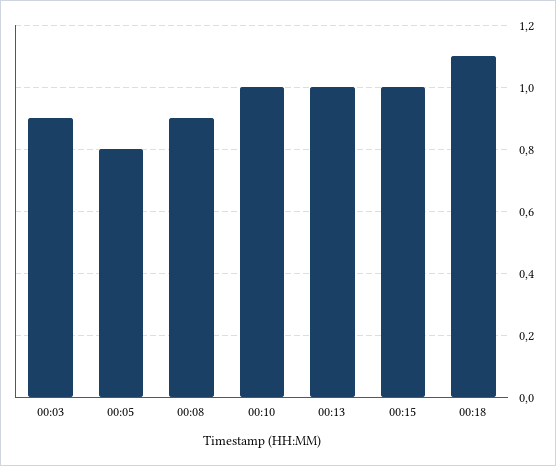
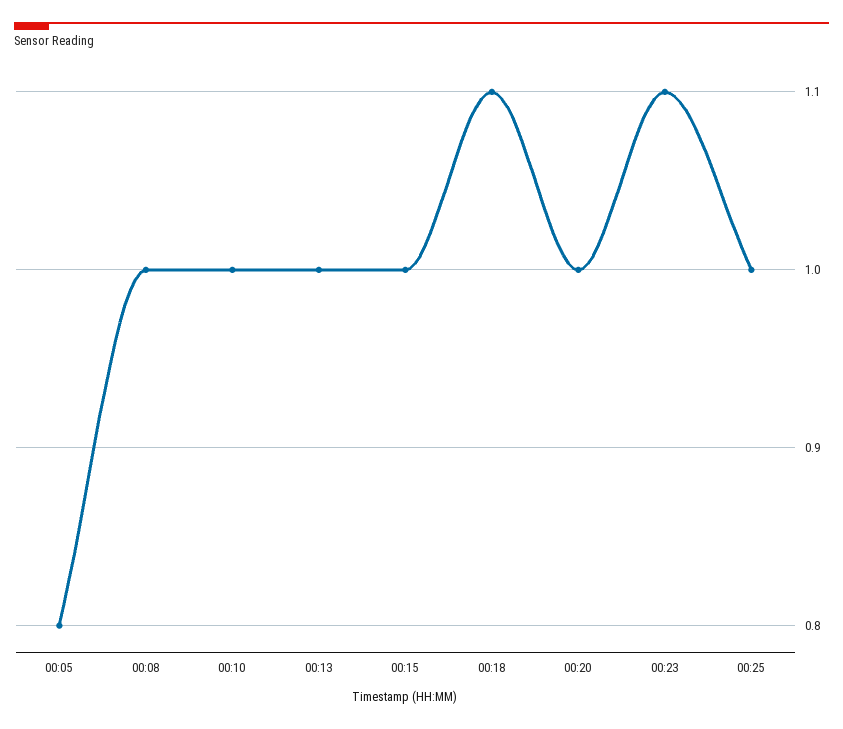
00:03: 0.9 -> none
00:08: 0.9 -> 1
00:20: none -> 1
00:23: none -> 1.1
00:25: none -> 1

